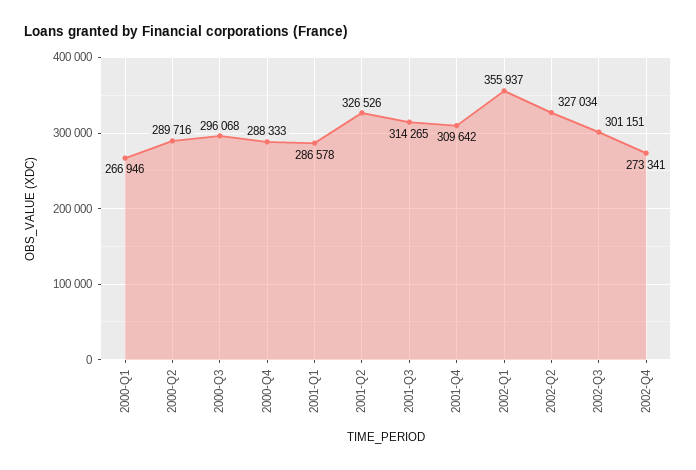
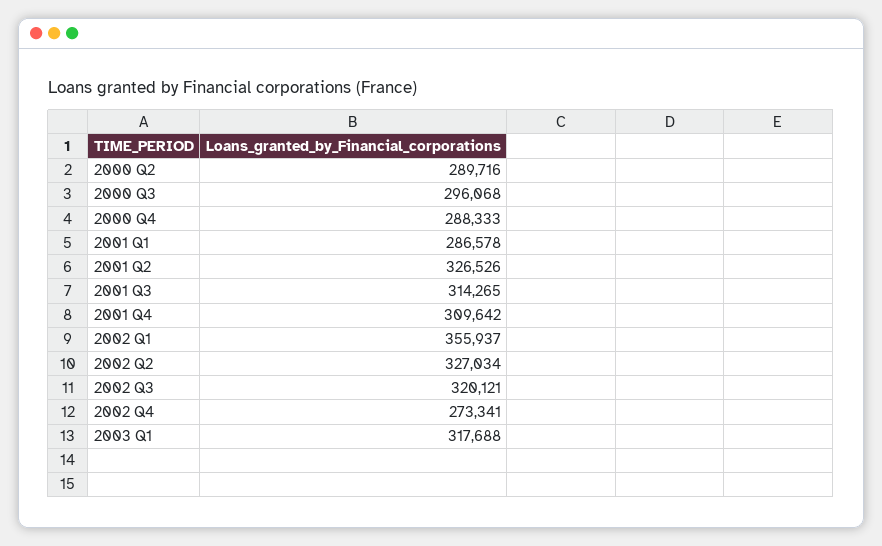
2000-Q1: 266946 -> none
2002-Q3: 301151 -> 320121
2003 Q1: none -> 317688

